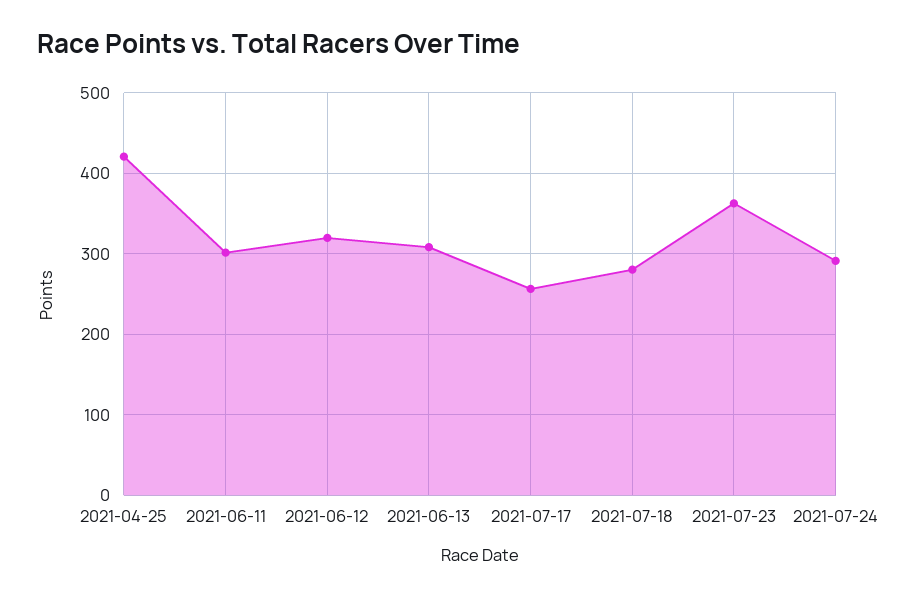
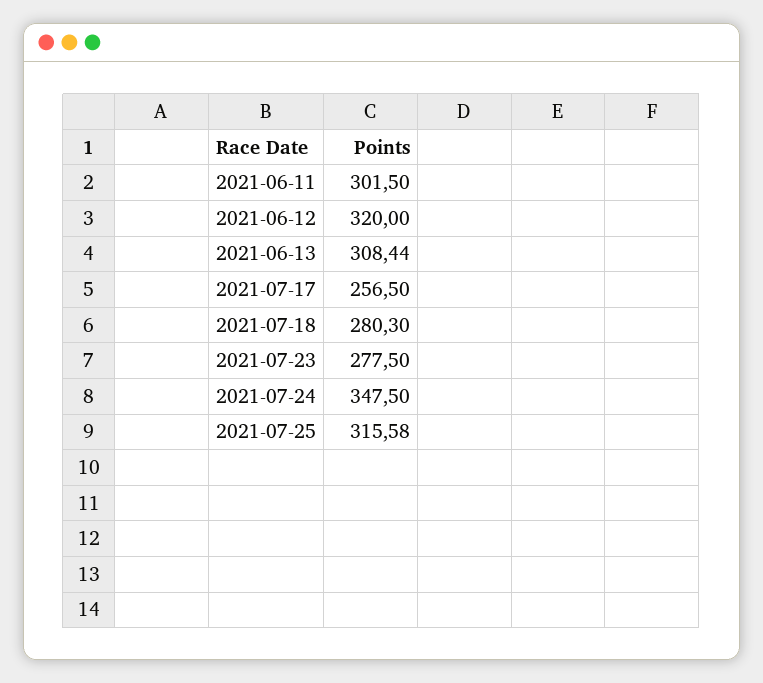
2021-04-25: 420 -> none
2021-07-23: 360 -> 277.5
2021-07-24: 290 -> 347.5
2021-07-25: none -> 315.58

